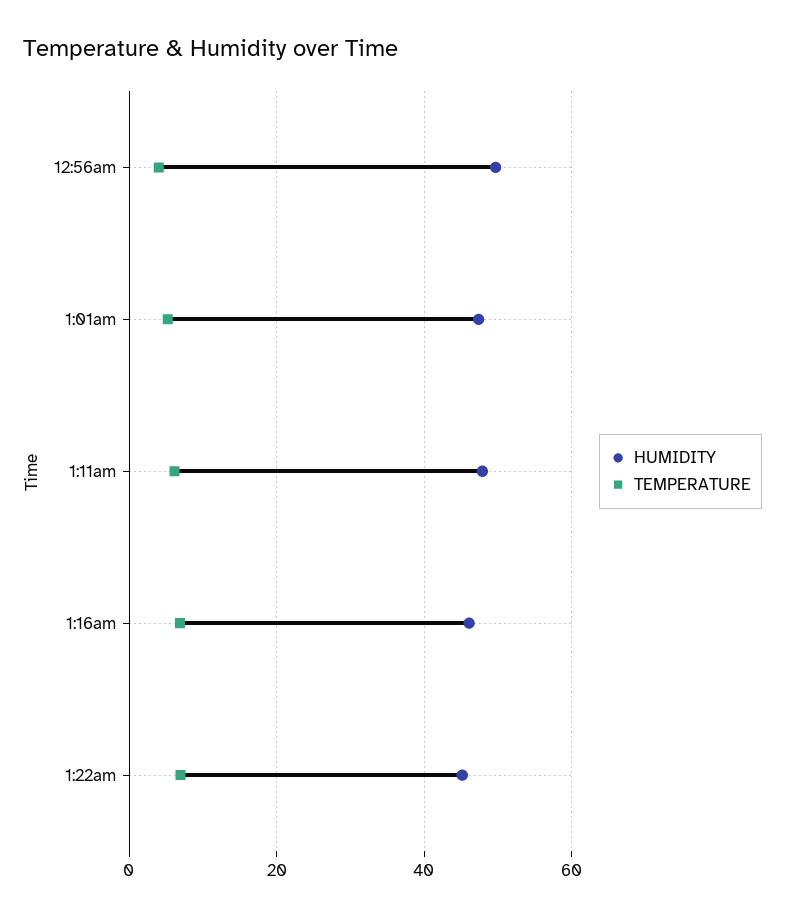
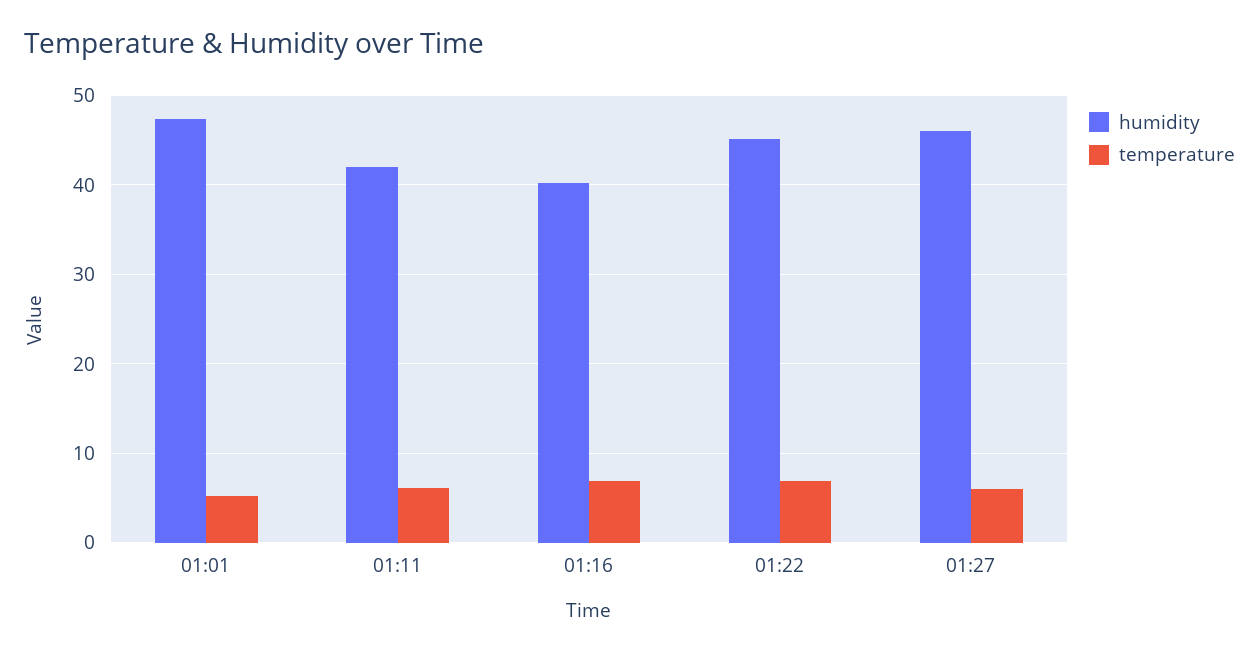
HUMIDITY, 12:56am: 50 -> none
TEMPERATURE, 12:56am: 4 -> none
HUMIDITY, 1:11am: 48 -> 42
HUMIDITY, 1:16am: 46 -> 40
HUMIDITY, 01:27: none -> 46
TEMPERATURE, 01:27: none -> 6

